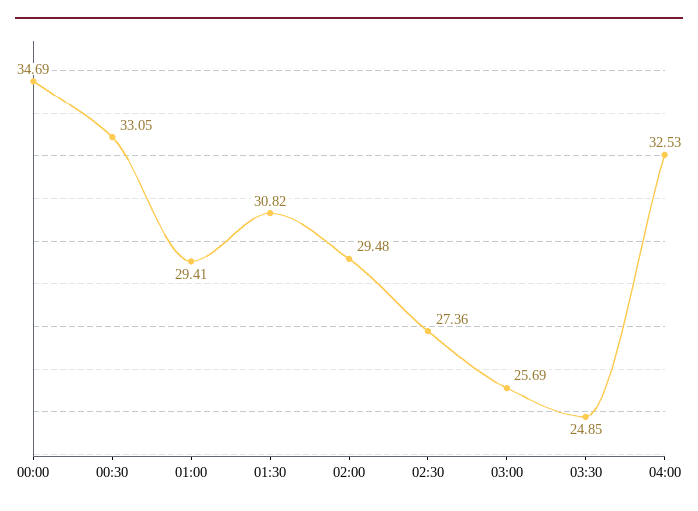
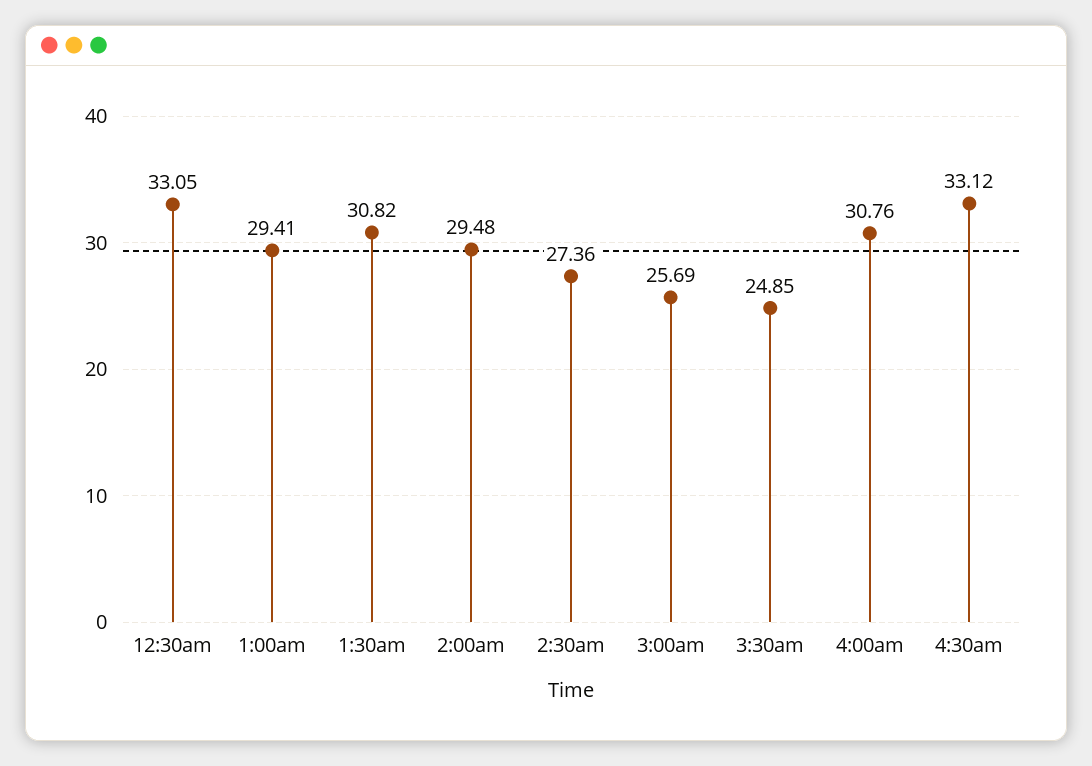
00:00: 34.69 -> none
04:00: 32.53 -> 30.76
4:30am: none -> 33.12

